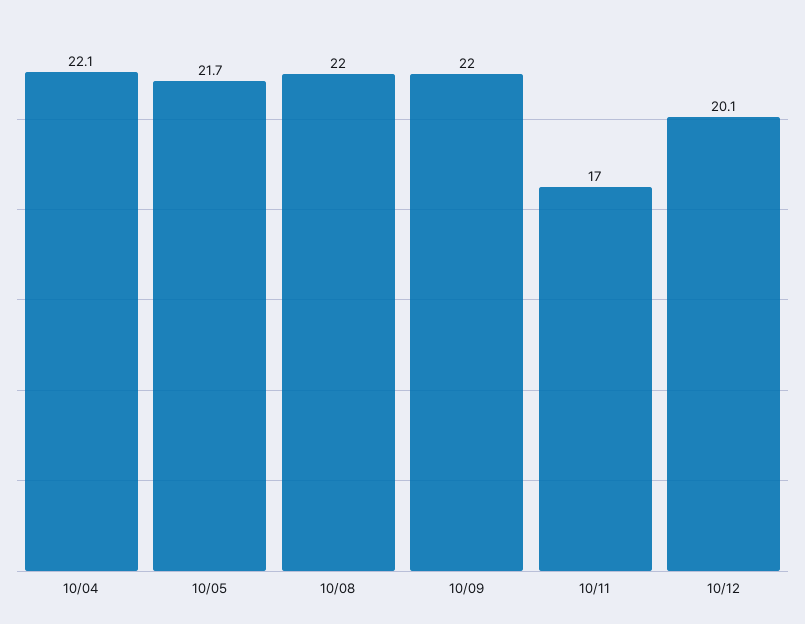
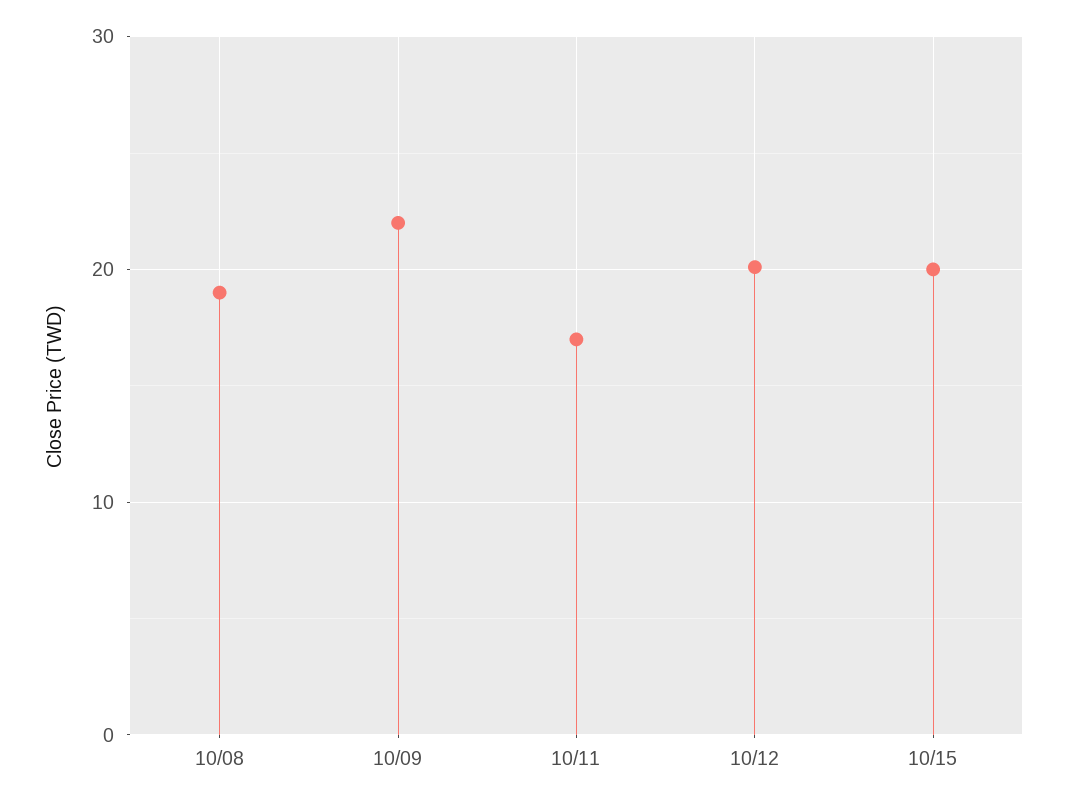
10/04: 22.1 -> none
10/05: 21.7 -> none
10/08: 22 -> 19
10/15: none -> 20

